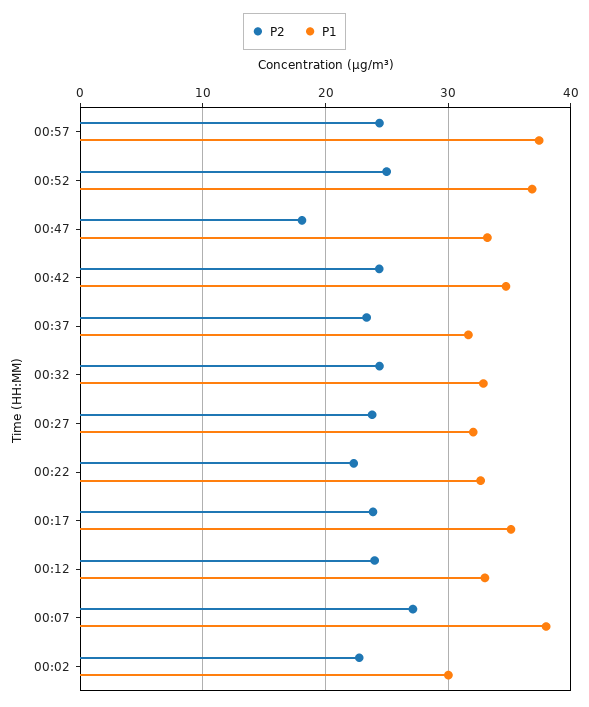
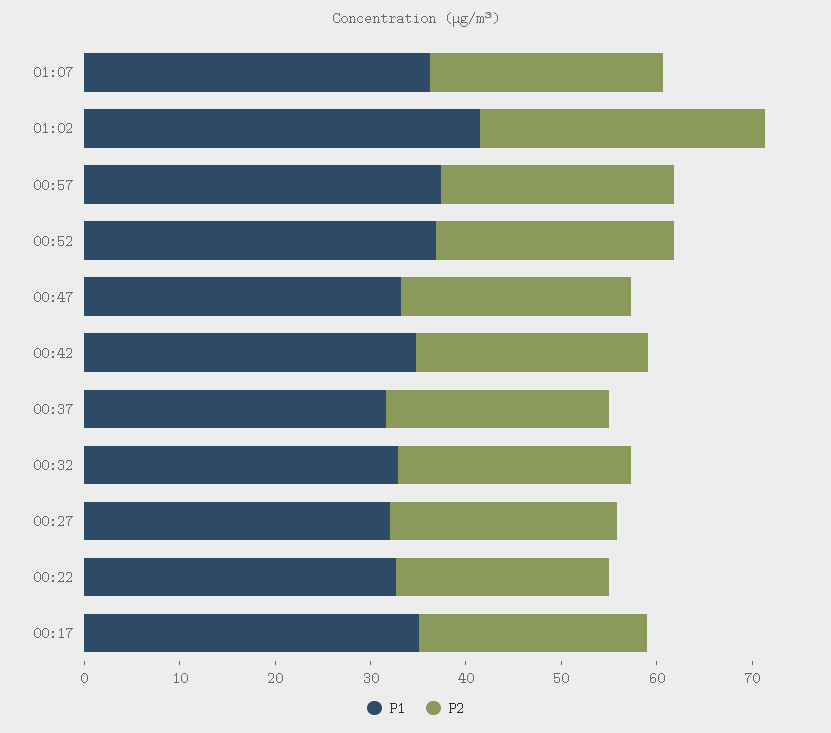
P2, 00:47: 18 -> 24
P2, 00:12: 24 -> none
P1, 00:12: 33 -> none
P2, 00:07: 27 -> none
P1, 00:07: 38 -> none
P2, 00:02: 23 -> none
P1, 00:02: 30 -> none
P1, 01:07: none -> 36
P2, 01:07: none -> 24
P1, 01:02: none -> 42
P2, 01:02: none -> 30

